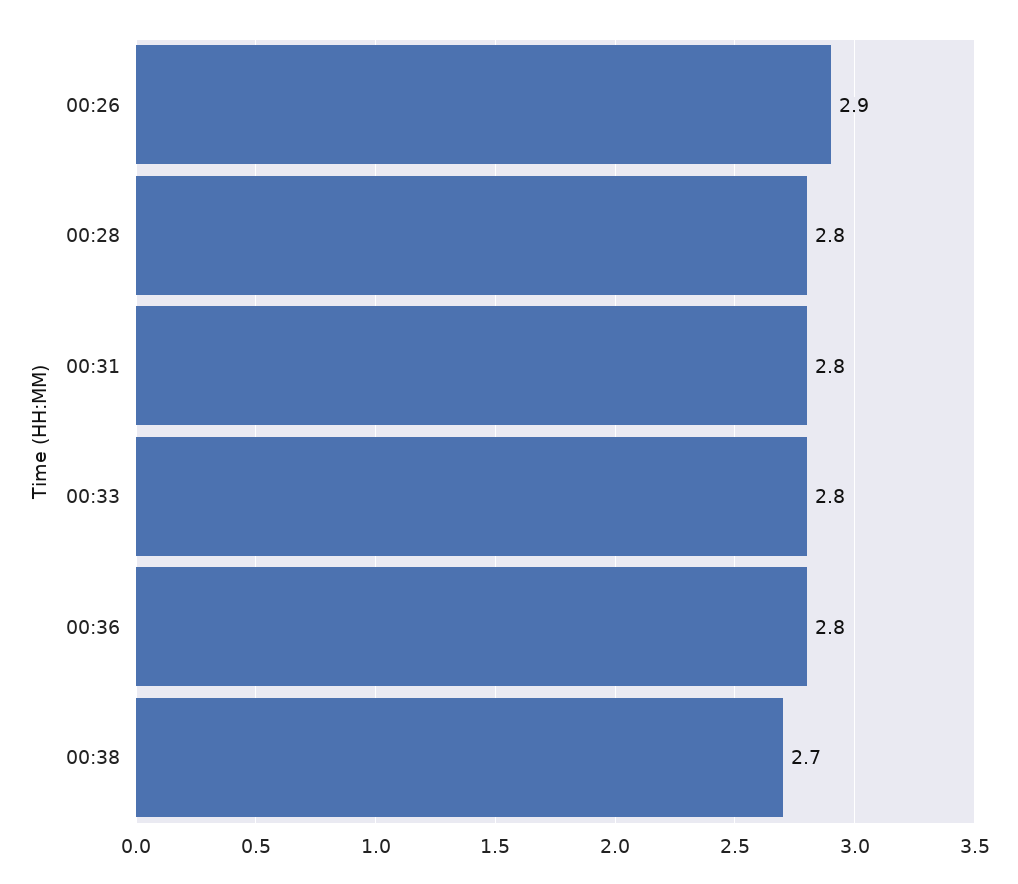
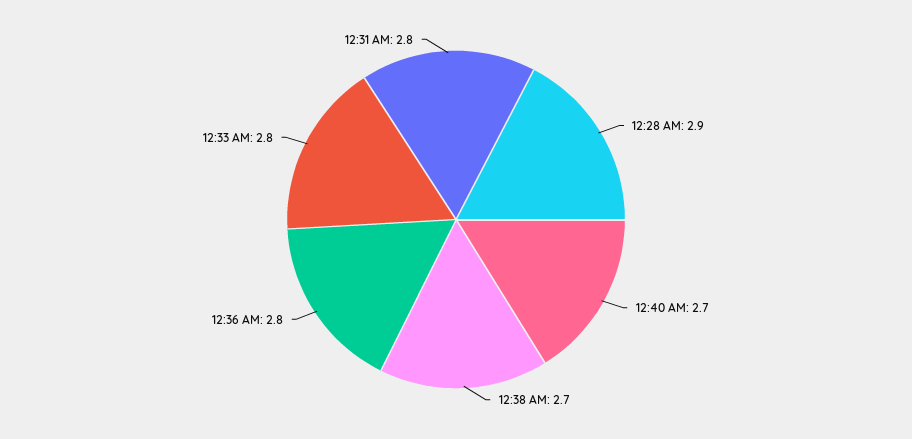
00:26: 2.9 -> none
00:28: 2.8 -> 2.9
12:40 AM: none -> 2.7

